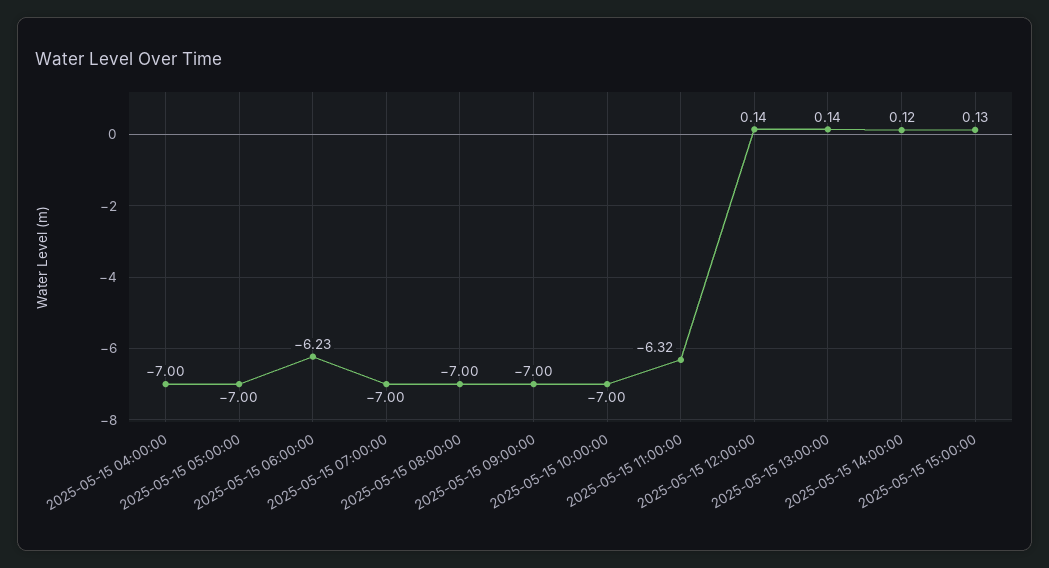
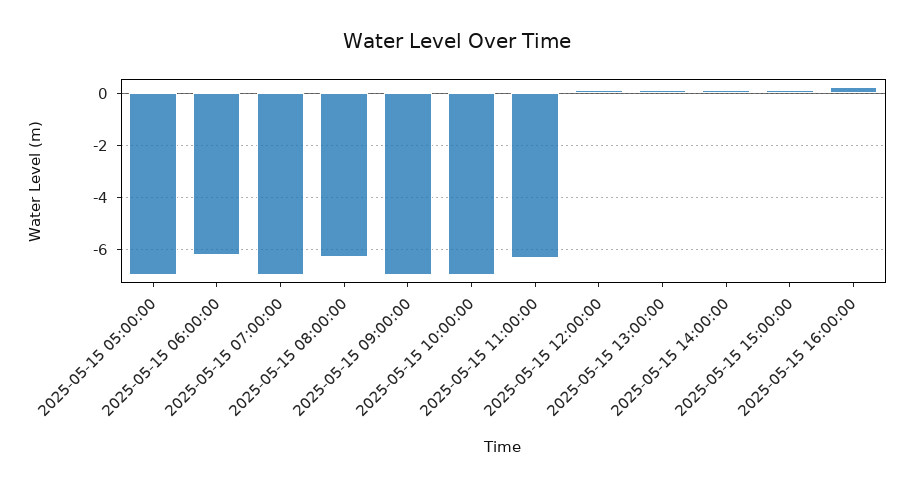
2025-05-15 04:00:00: -7 -> none
2025-05-15 08:00:00: -7 -> -6.25
2025-05-15 16:00:00: none -> 0.25

